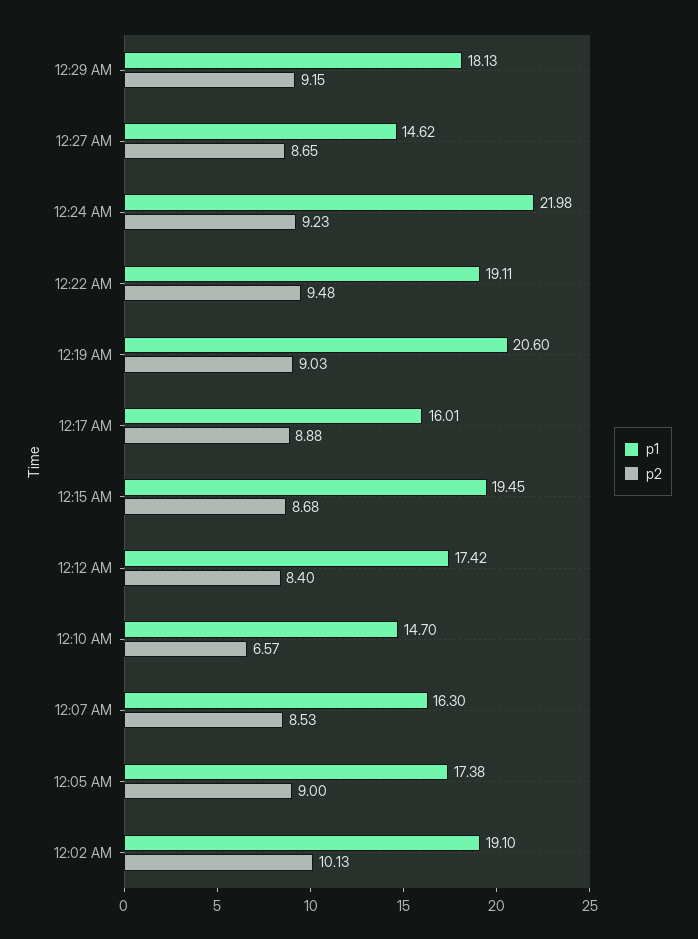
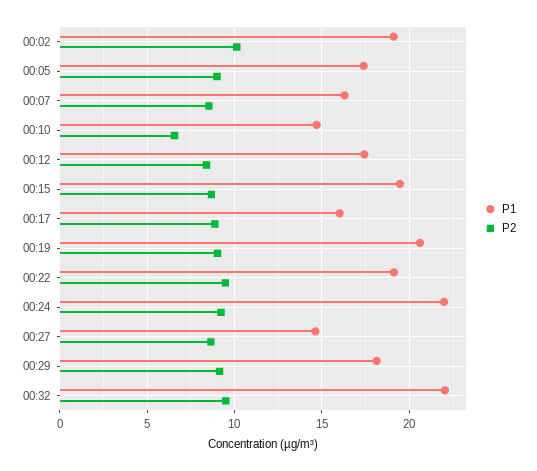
p1, 00:32: none -> 22
p2, 00:32: none -> 9.5

